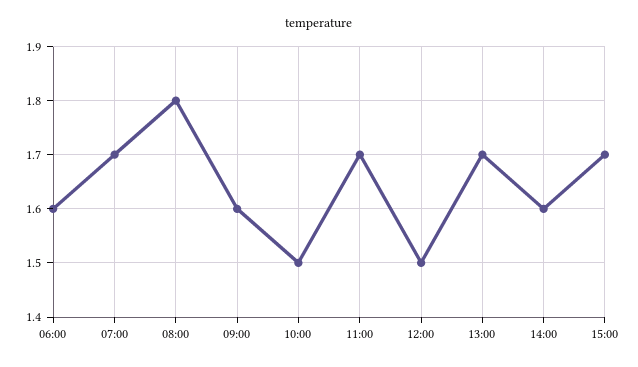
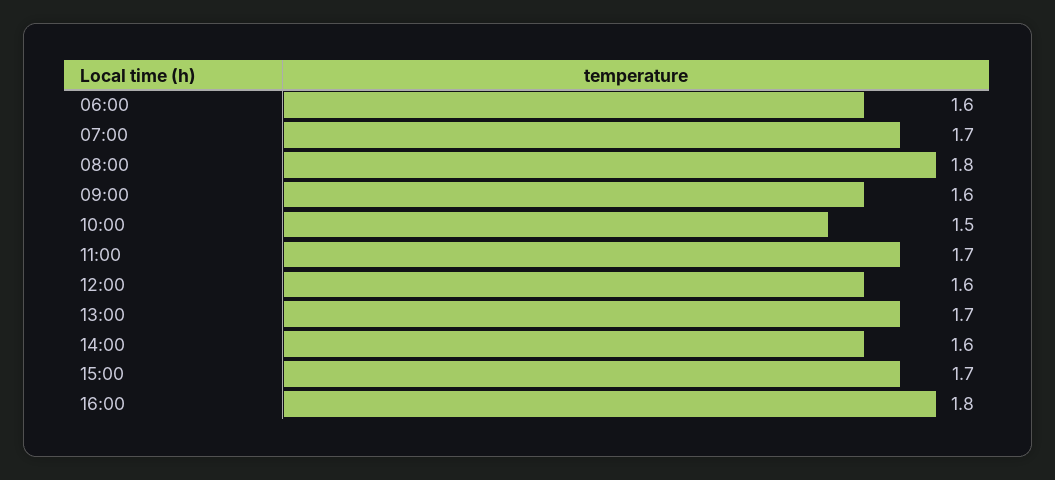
12:00: 1.5 -> 1.6
16:00: none -> 1.8

